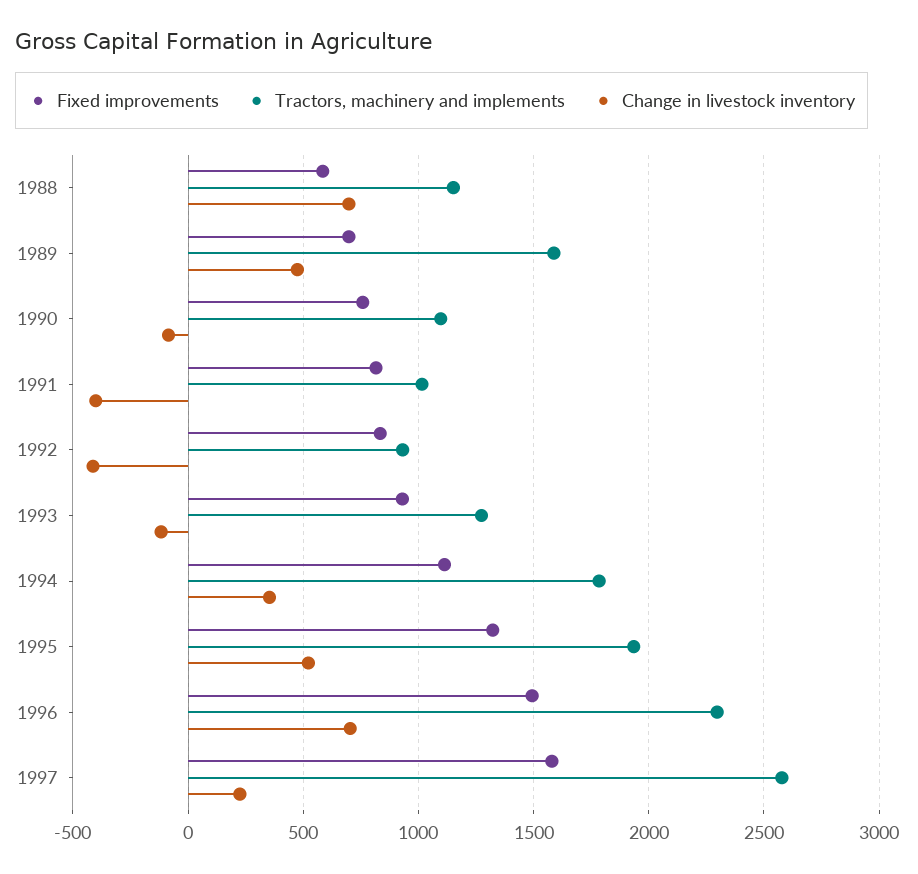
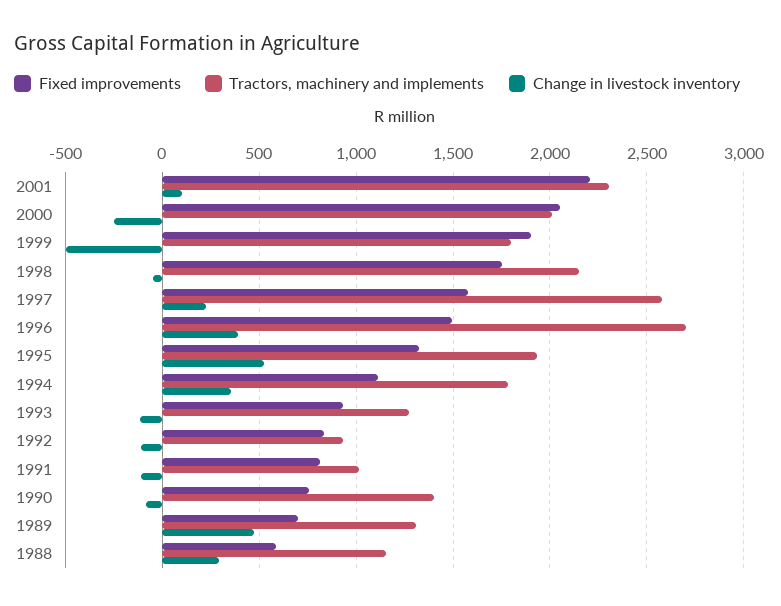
Change in livestock inventory, 1988: 700 -> 300
Tractors, machinery and implements, 1989: 1600 -> 1300
Tractors, machinery and implements, 1990: 1100 -> 1400
Change in livestock inventory, 1991: -400 -> -100
Change in livestock inventory, 1992: -400 -> -100
Tractors, machinery and implements, 1996: 2300 -> 2700
Change in livestock inventory, 1996: 700 -> 400
Fixed improvements, 2001: none -> 2200
Tractors, machinery and implements, 2001: none -> 2300
Change in livestock inventory, 2001: none -> 100
Fixed improvements, 2000: none -> 2050
Tractors, machinery and implements, 2000: none -> 2000
Change in livestock inventory, 2000: none -> -250
Fixed improvements, 1999: none -> 1900
Tractors, machinery and implements, 1999: none -> 1800
Change in livestock inventory, 1999: none -> -500
Fixed improvements, 1998: none -> 1750
Tractors, machinery and implements, 1998: none -> 2150
Change in livestock inventory, 1998: none -> -50

